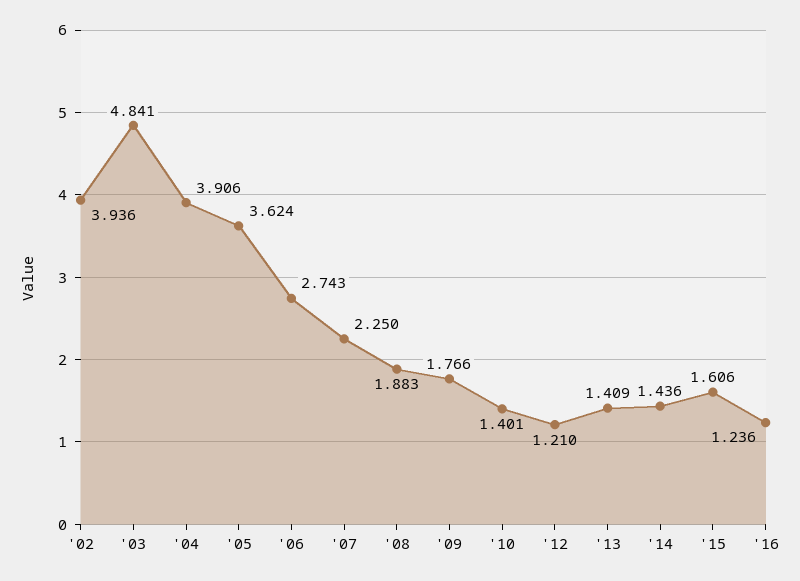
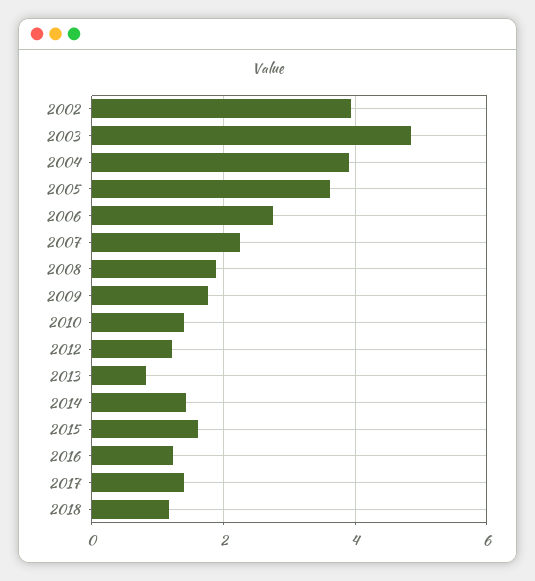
'13: 1.409 -> 0.8
2017: none -> 1.4
2018: none -> 1.2

